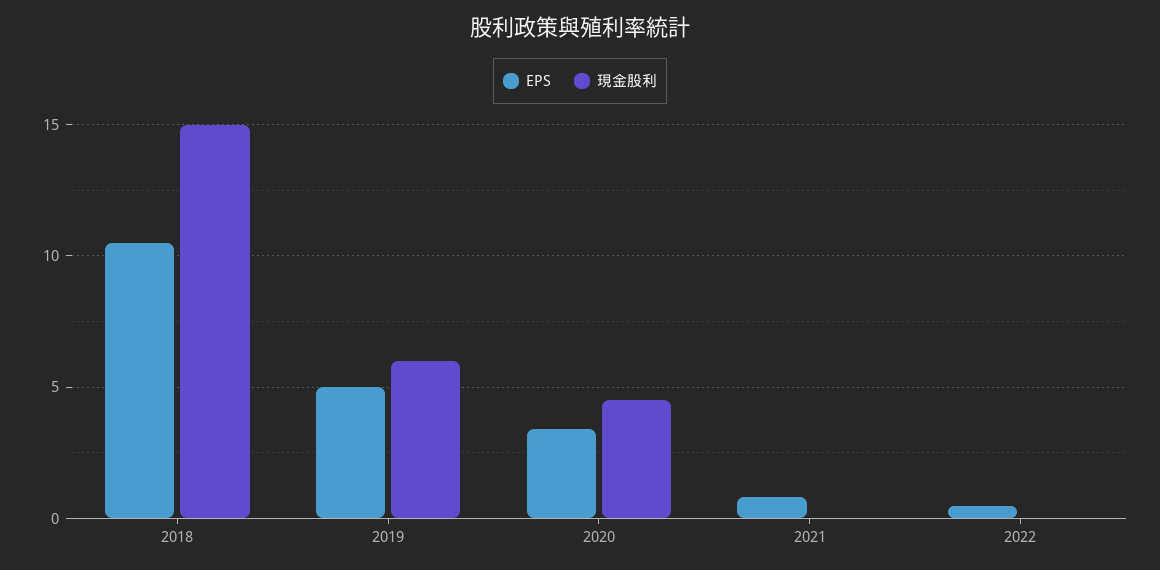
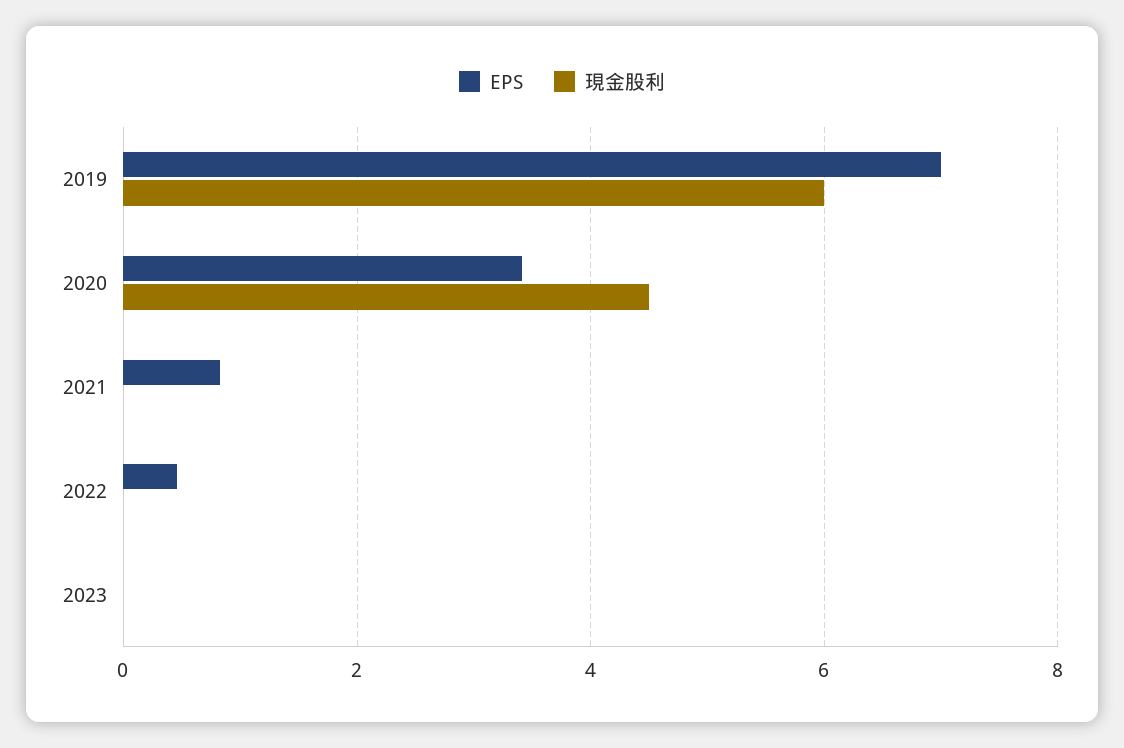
EPS, 2018: 10.5 -> none
現金股利, 2018: 15 -> none
EPS, 2019: 5 -> 7
EPS, 2023: none -> 0
現金股利, 2023: none -> 0

